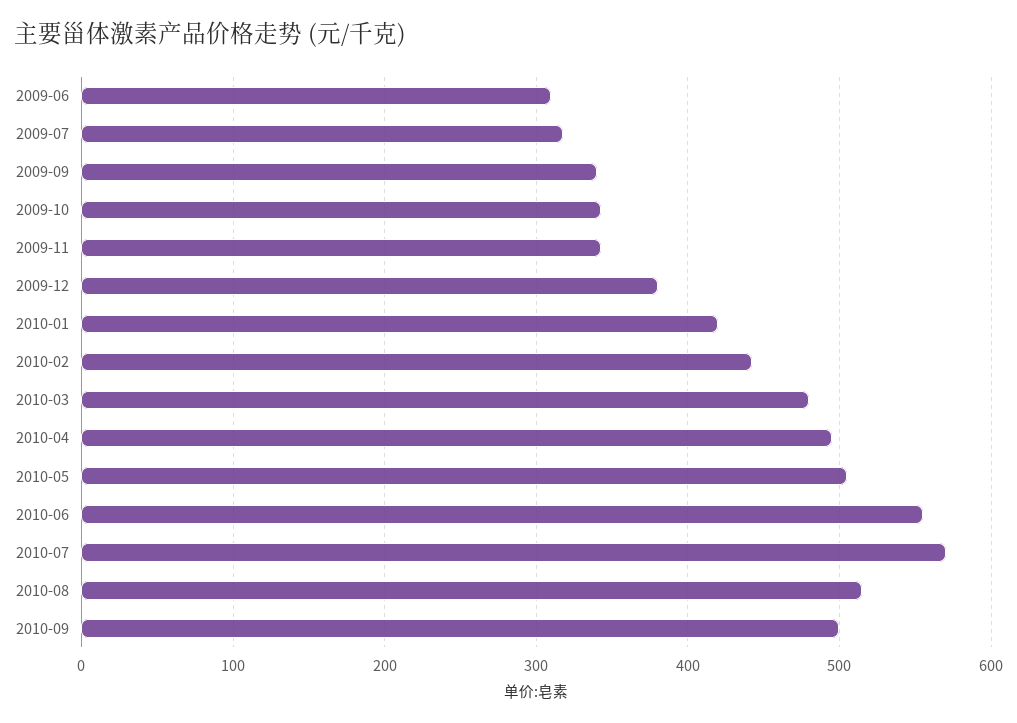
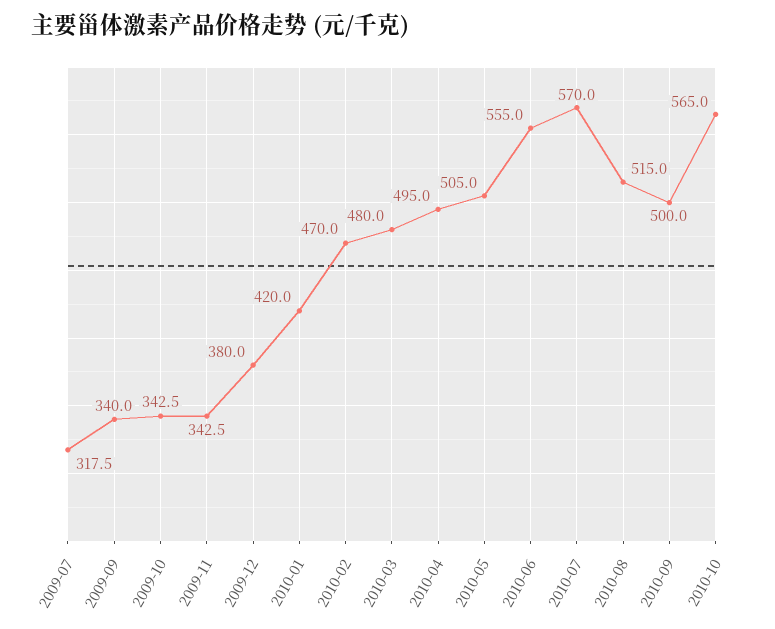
2009-06: 310 -> none
2010-02: 440 -> 470
2010-10: none -> 565

